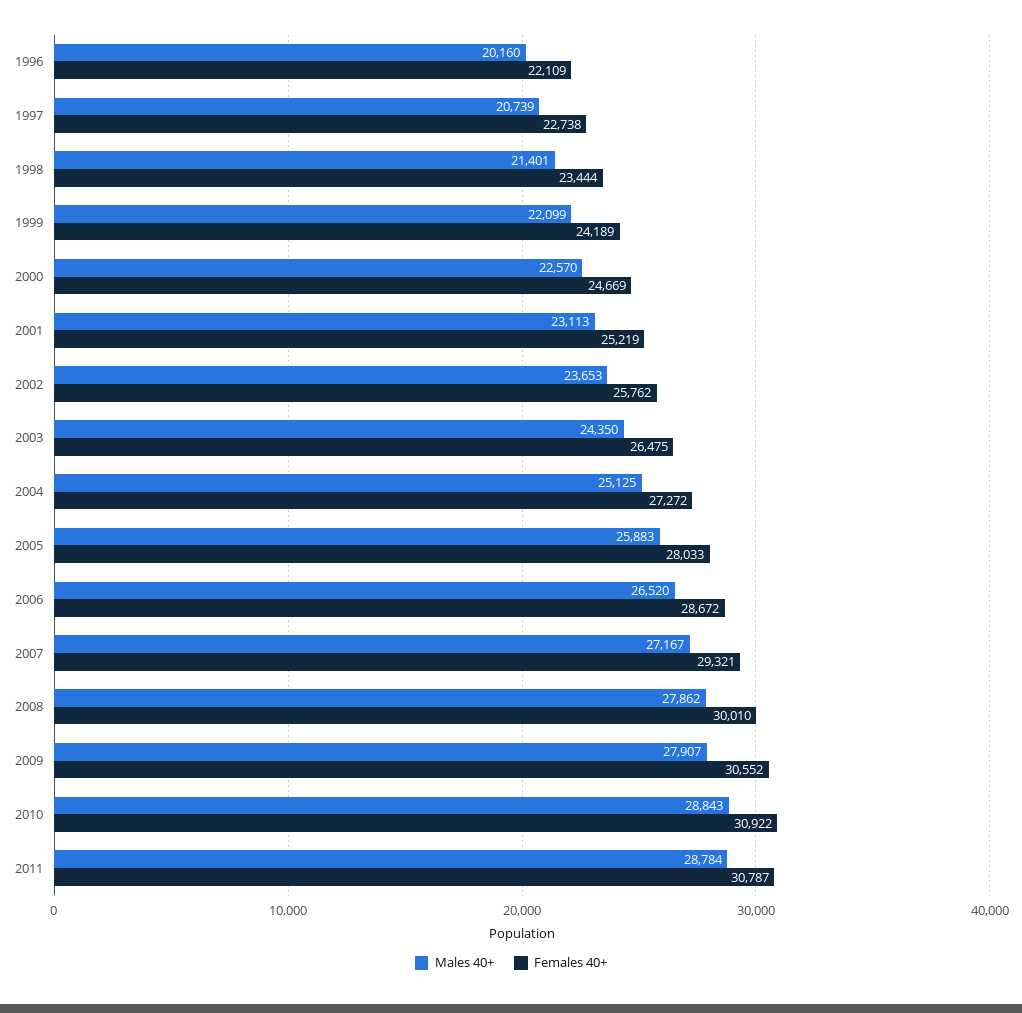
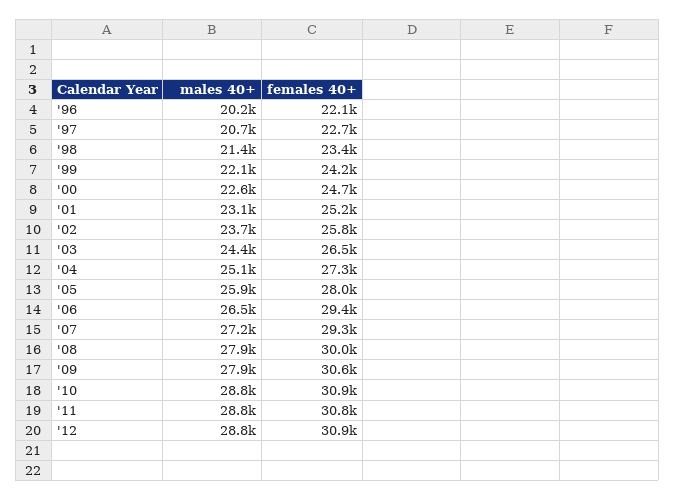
Females 40+, 2006: 28672 -> 29400
Males 40+, '12: none -> 28800
Females 40+, '12: none -> 30900

